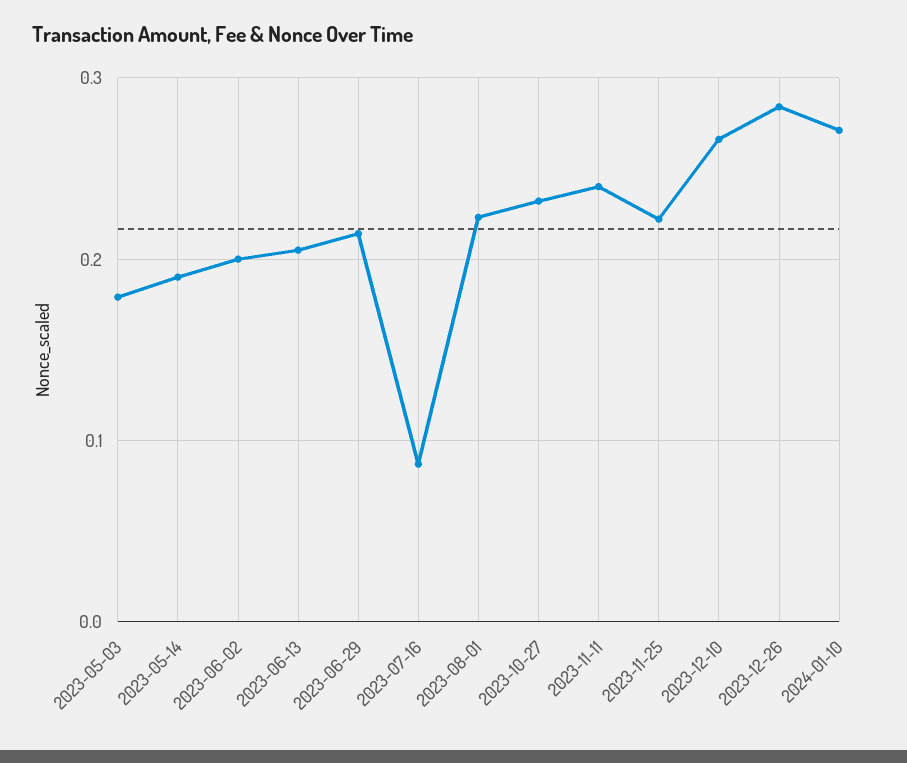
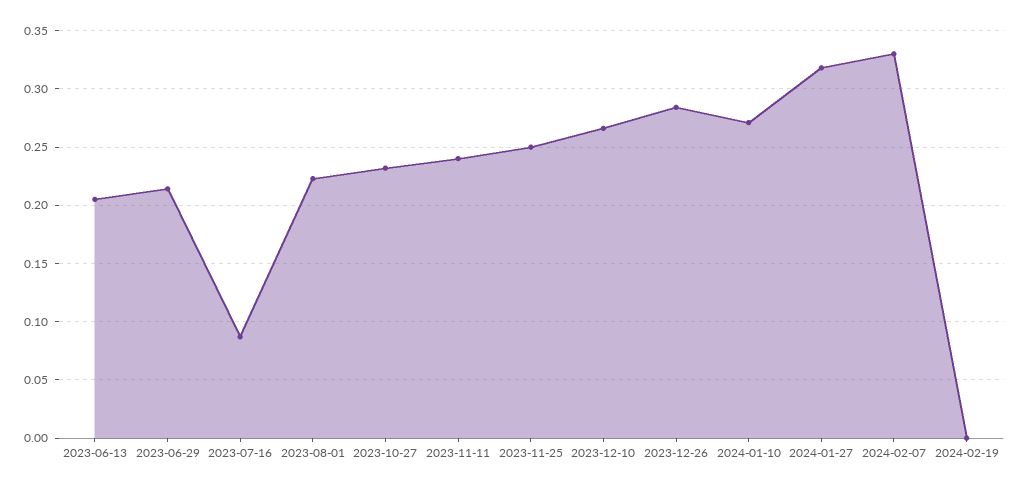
2023-05-03: 0.18 -> none
2023-05-14: 0.19 -> none
2023-06-02: 0.2 -> none
2023-11-25: 0.22 -> 0.25
2024-01-27: none -> 0.32
2024-02-07: none -> 0.33
2024-02-19: none -> 0

